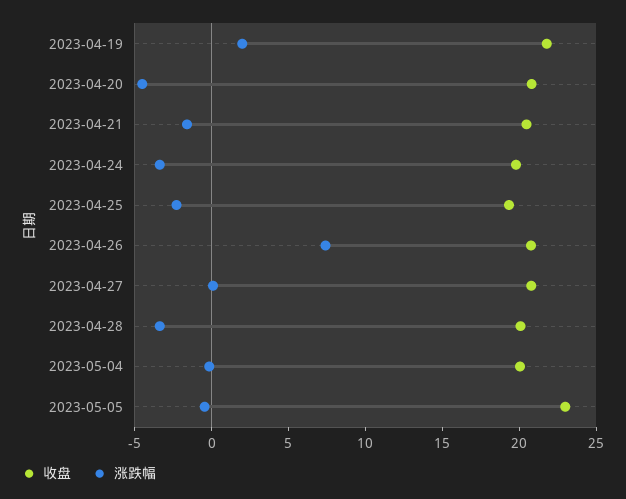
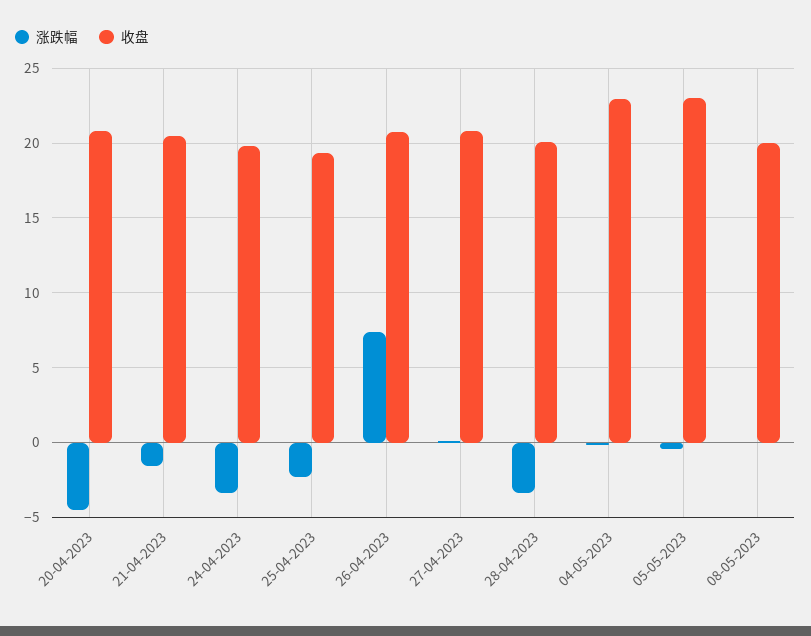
收盘, 2023-04-19: 22 -> none
涨跌幅, 2023-04-19: 2 -> none
收盘, 2023-05-04: 20 -> 23
涨跌幅, 08-05-2023: none -> 0
收盘, 08-05-2023: none -> 20

